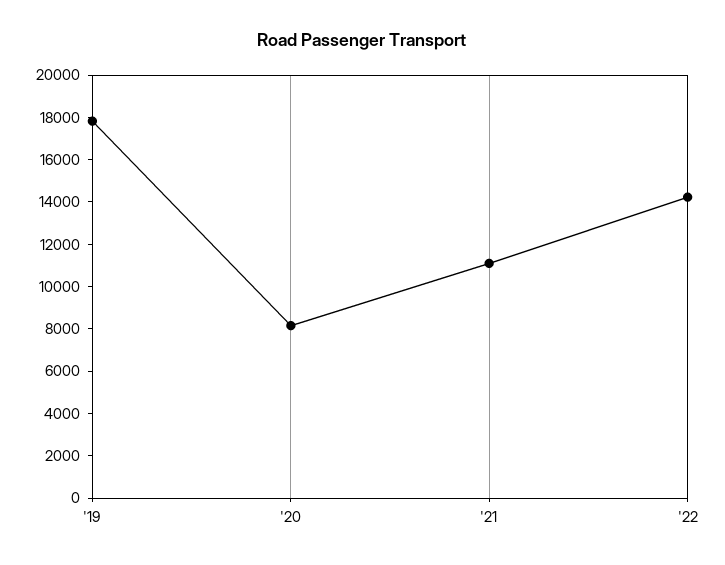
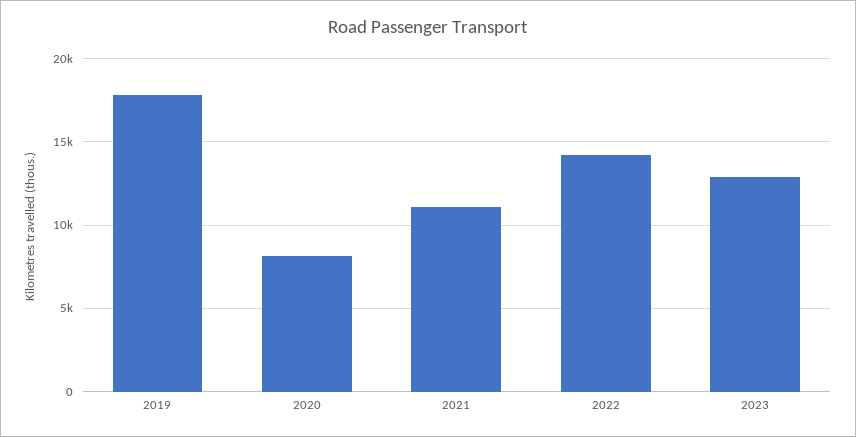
2023: none -> 13000

